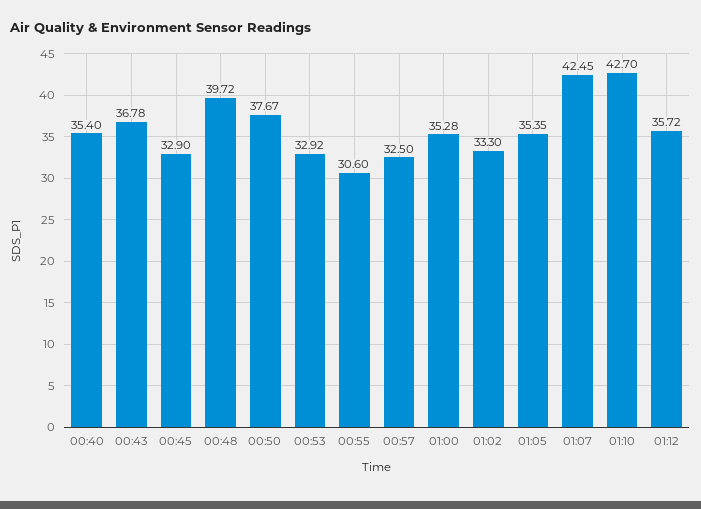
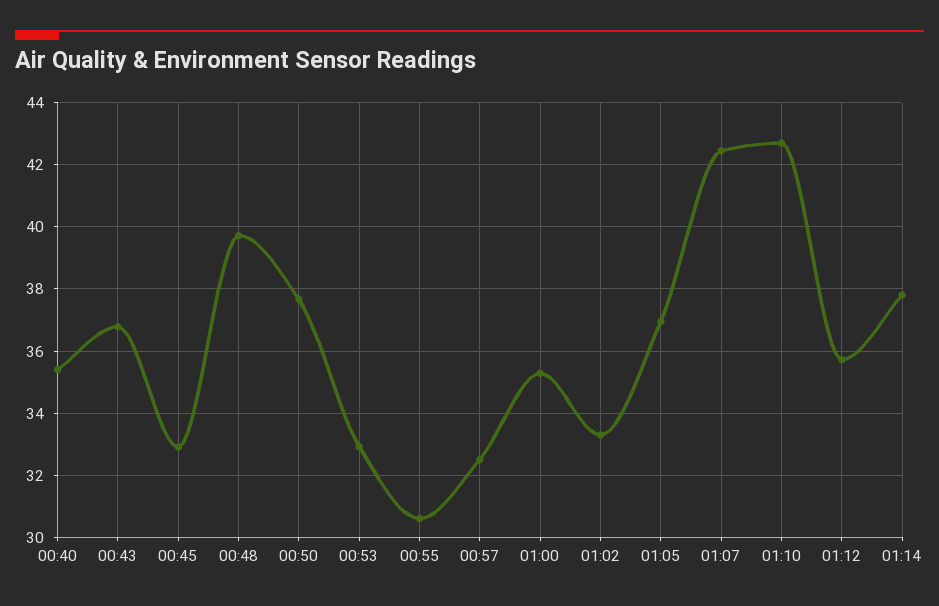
01:05: 35.35 -> 37
01:14: none -> 37.8

